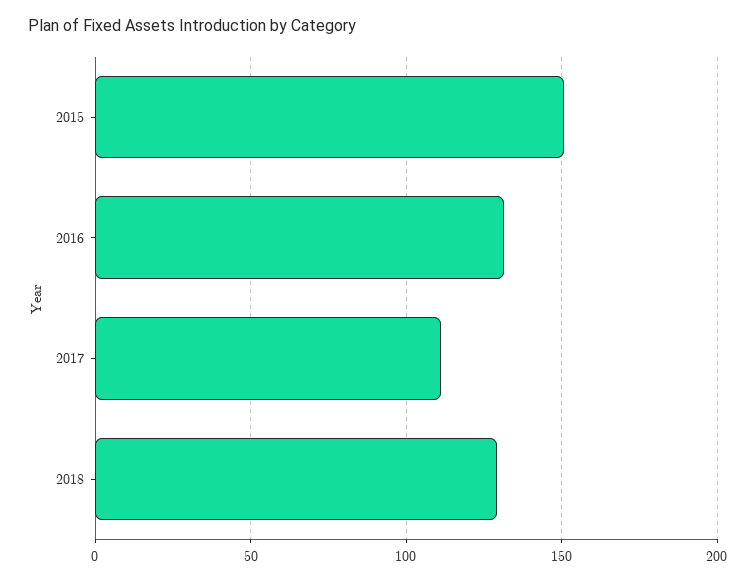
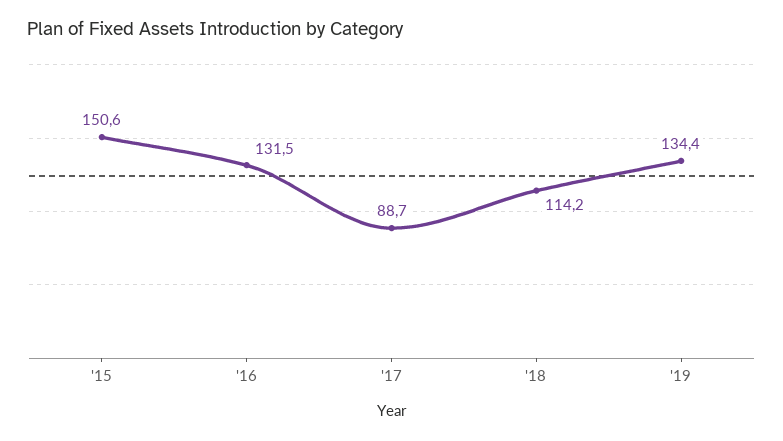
2017: 110 -> 88.7
2018: 130 -> 114.2
'19: none -> 134.4

